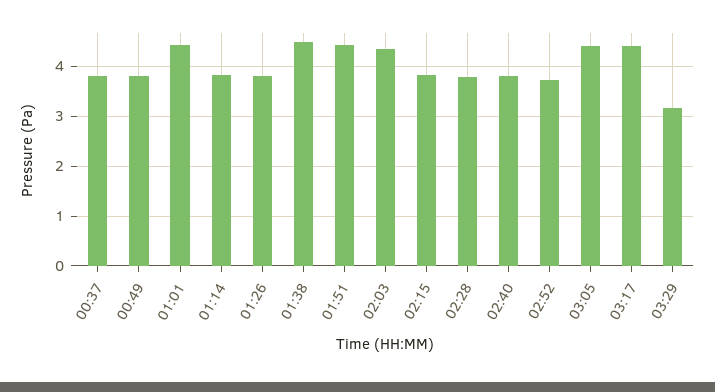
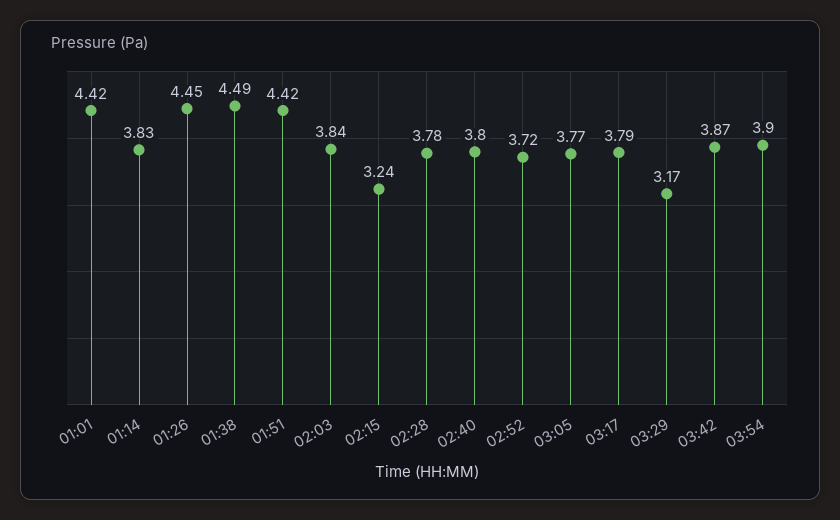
00:37: 3.8 -> none
00:49: 3.8 -> none
01:26: 3.8 -> 4.45
02:03: 4.4 -> 3.84
02:15: 3.8 -> 3.24
03:05: 4.4 -> 3.77
03:17: 4.4 -> 3.79
03:42: none -> 3.87
03:54: none -> 3.9

